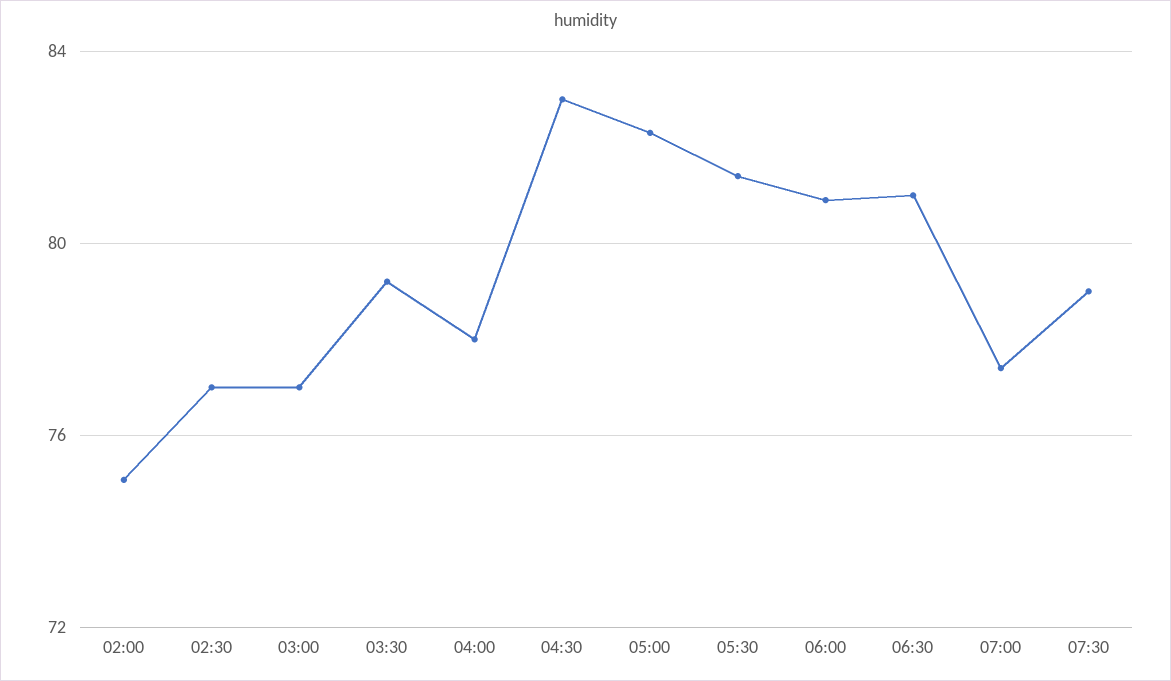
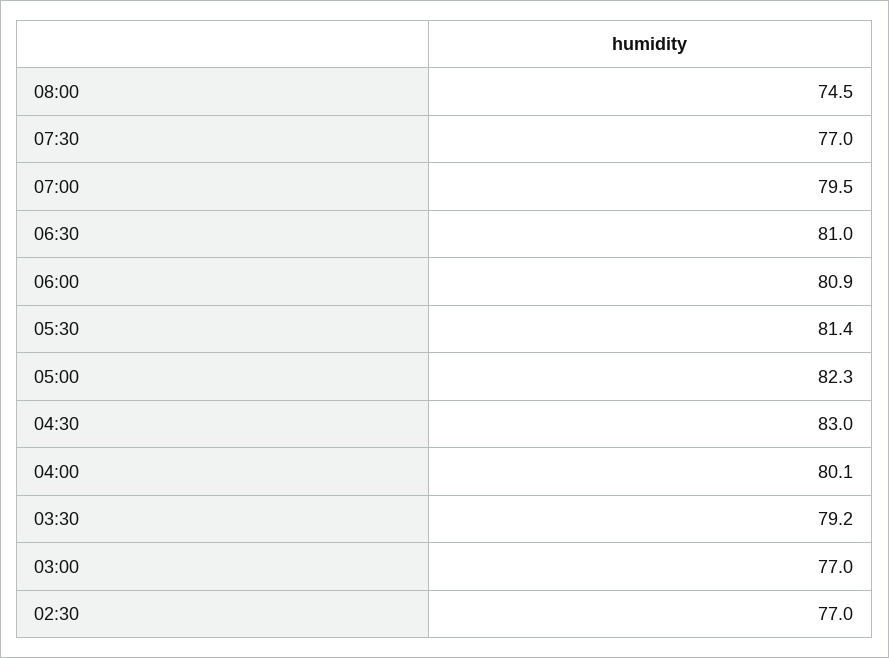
02:00: 75 -> none
04:00: 78 -> 80.1
07:00: 77.5 -> 79.5
07:30: 79 -> 77
08:00: none -> 74.5

